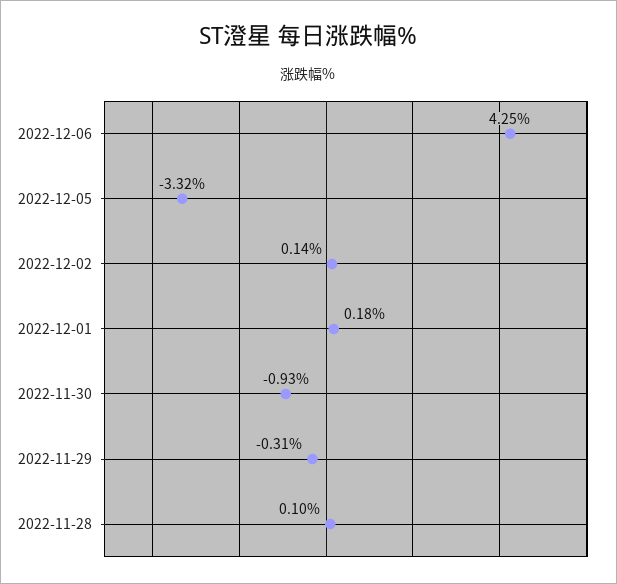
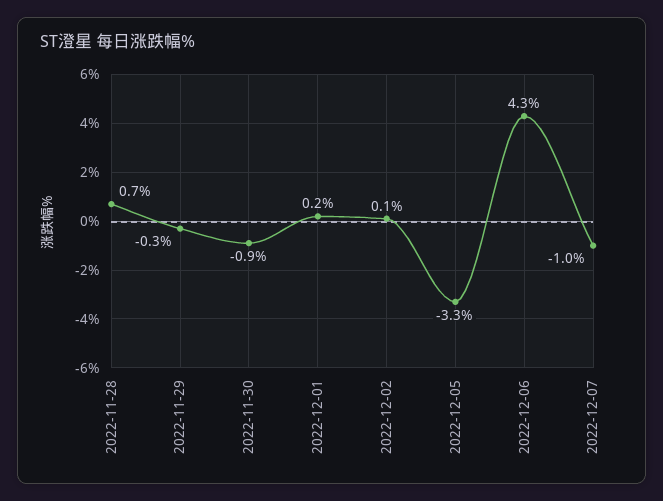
2022-11-28: 0.1 -> 0.7
2022-12-07: none -> -1

